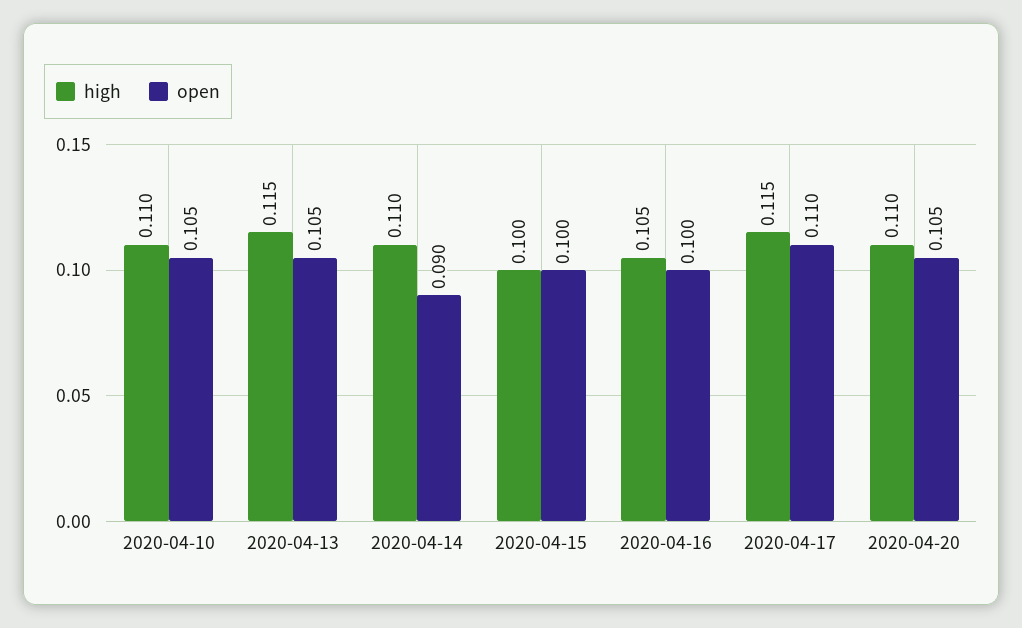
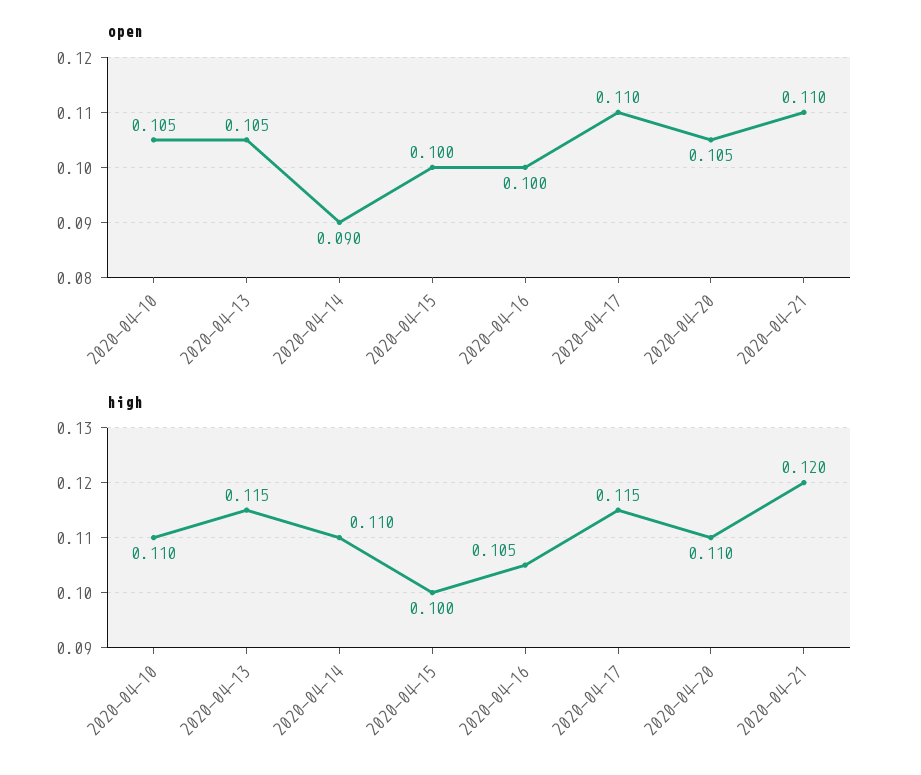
open, 2020-04-21: none -> 0.11
high, 2020-04-21: none -> 0.12

